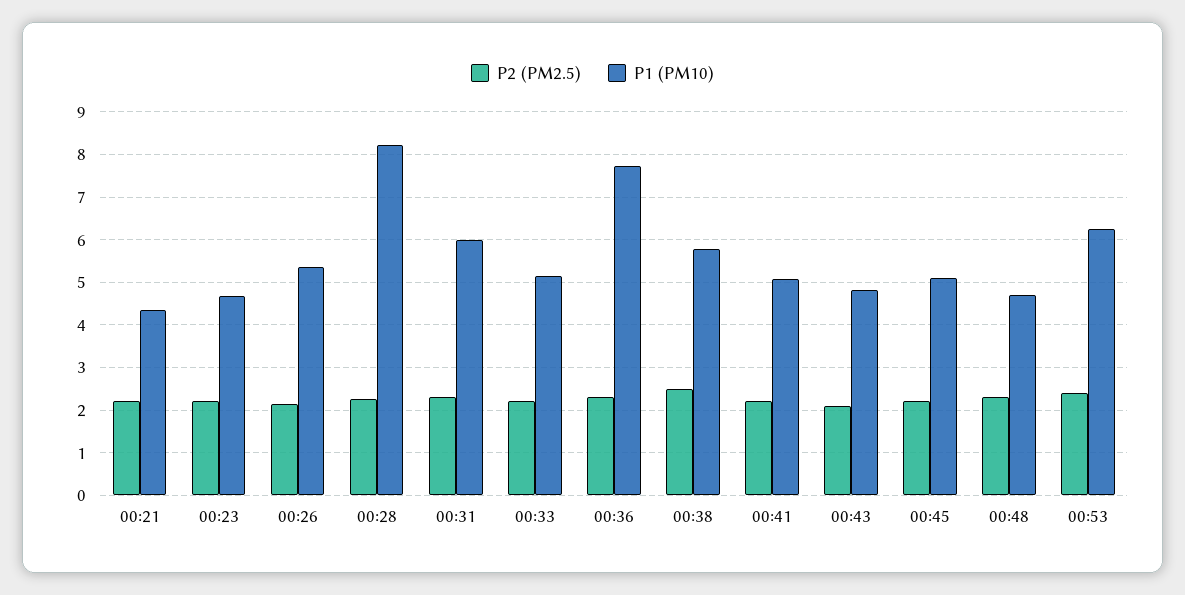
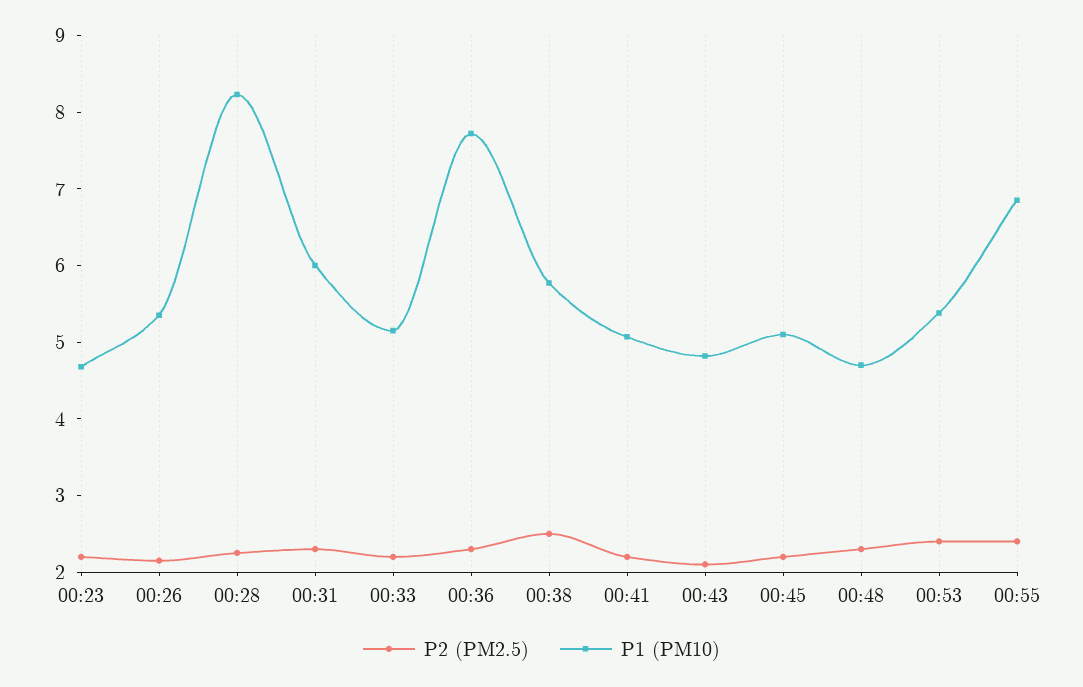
P2 (PM2.5), 00:21: 2.2 -> none
P1 (PM10), 00:21: 4.4 -> none
P1 (PM10), 00:53: 6.2 -> 5.4
P2 (PM2.5), 00:55: none -> 2.4
P1 (PM10), 00:55: none -> 6.8

